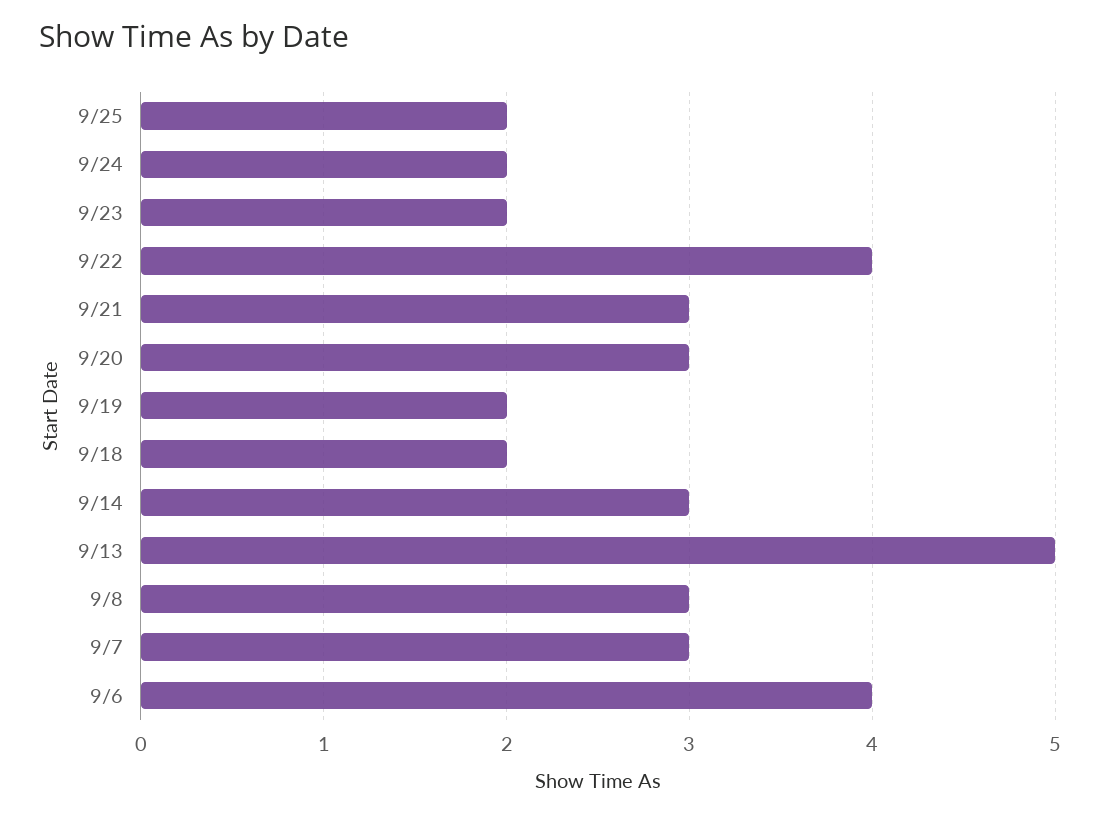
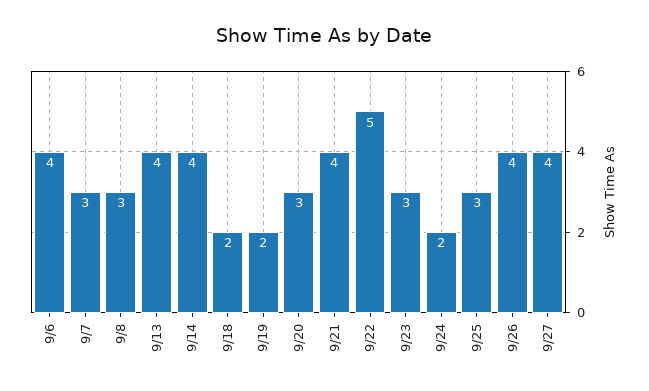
9/25: 2 -> 3
9/23: 2 -> 3
9/22: 4 -> 5
9/21: 3 -> 4
9/14: 3 -> 4
9/13: 5 -> 4
9/26: none -> 4
9/27: none -> 4

